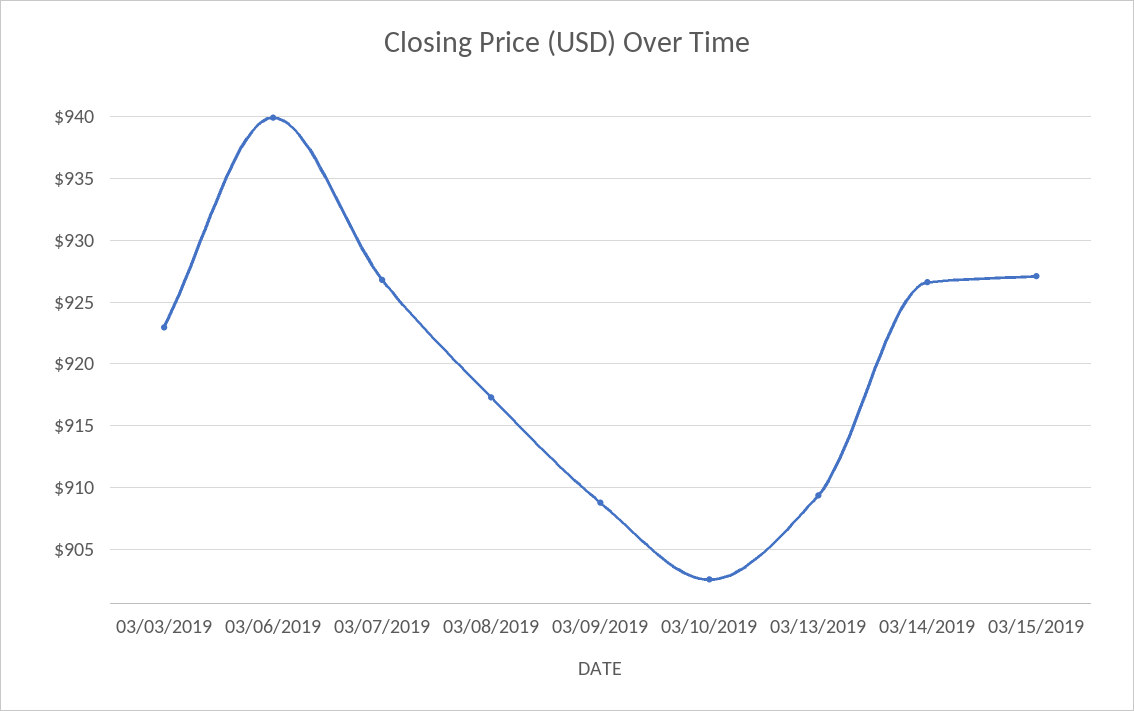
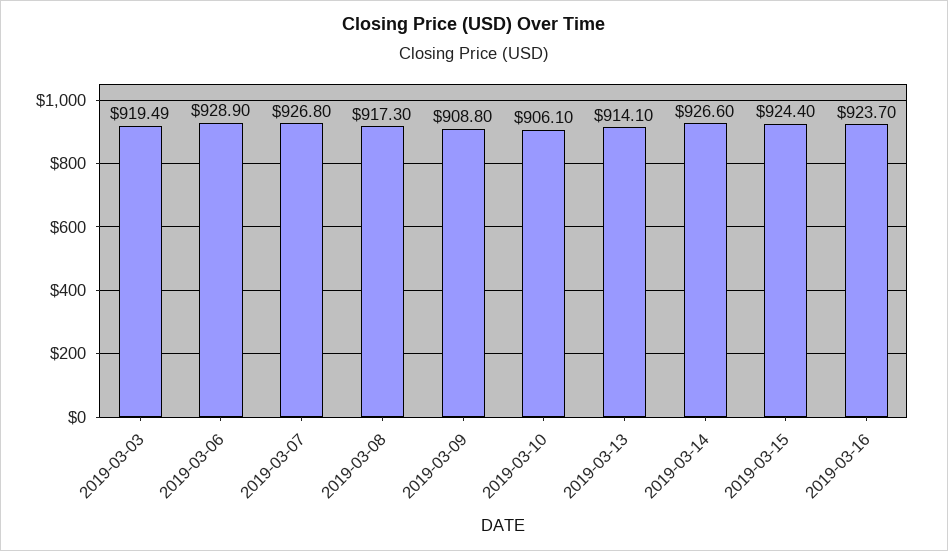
03/03/2019: 923 -> 919.49
03/06/2019: 940 -> 928.9
03/10/2019: 902.5 -> 906.1
03/13/2019: 909.5 -> 914.1
03/15/2019: 927 -> 924.4
2019-03-16: none -> 923.7

